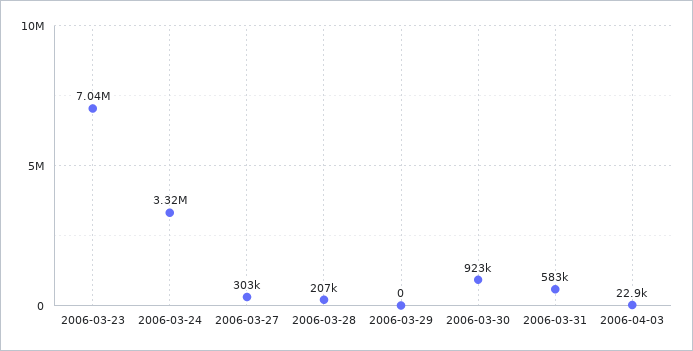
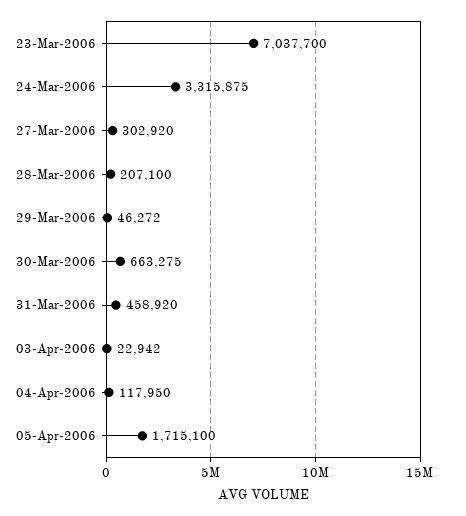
2006-03-29: 0 -> 46272
2006-03-30: 923000 -> 663275
2006-03-31: 583000 -> 458920
04-Apr-2006: none -> 117950
05-Apr-2006: none -> 1715100

